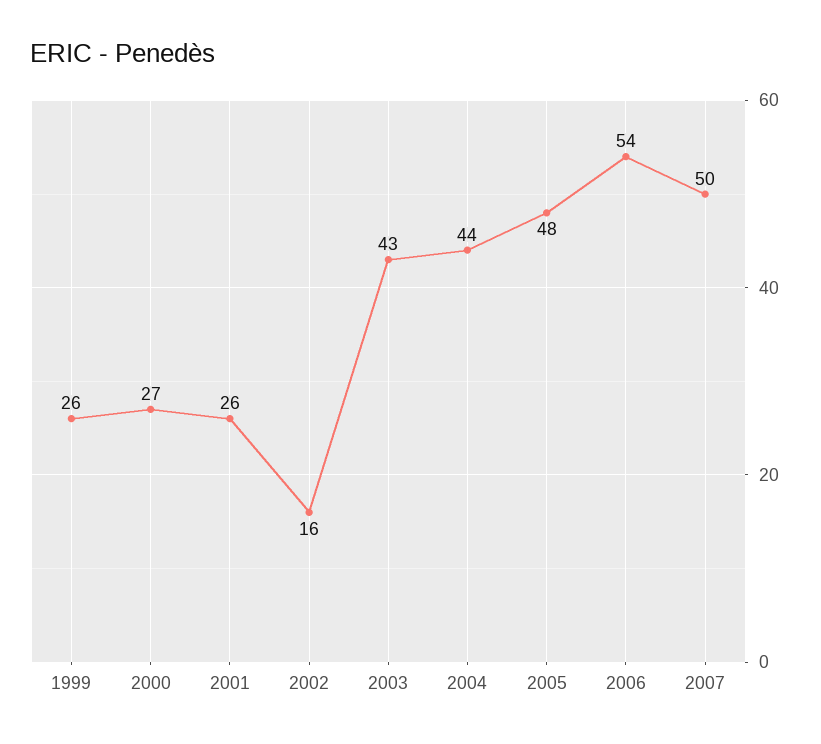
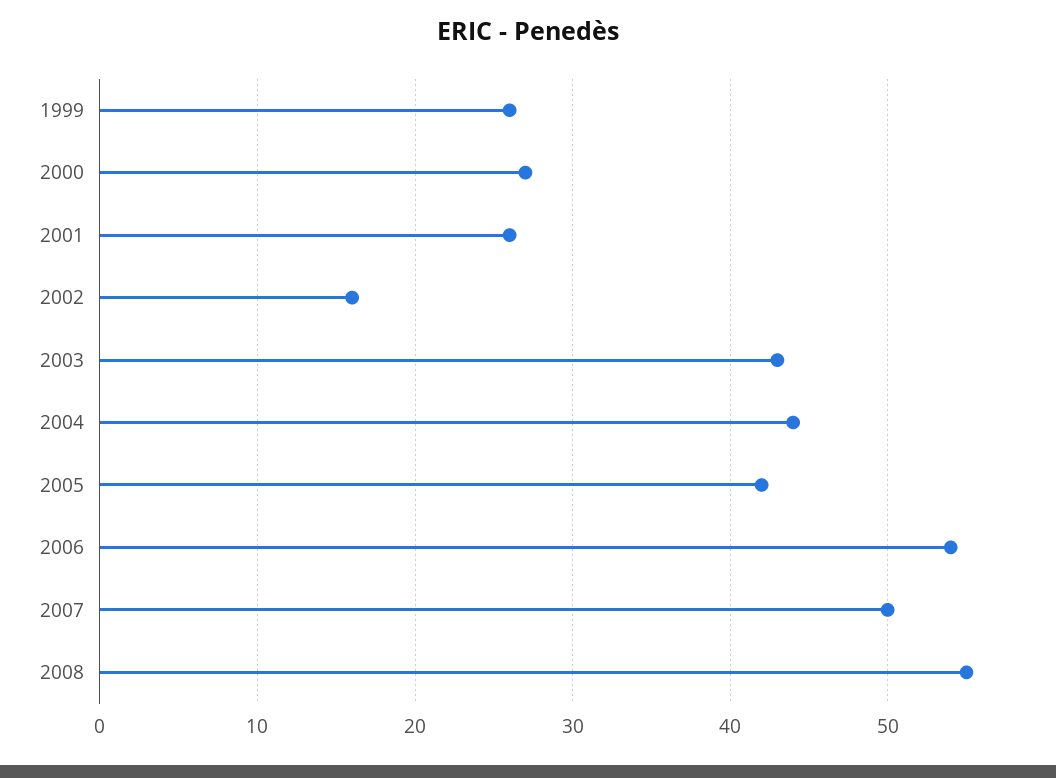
2005: 48 -> 42
2008: none -> 55

